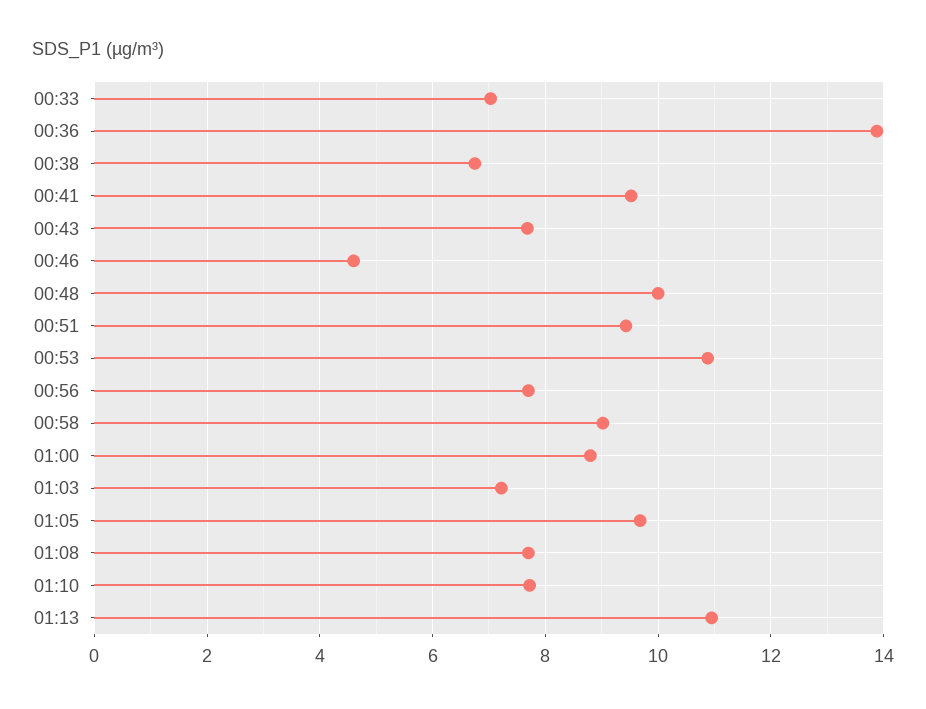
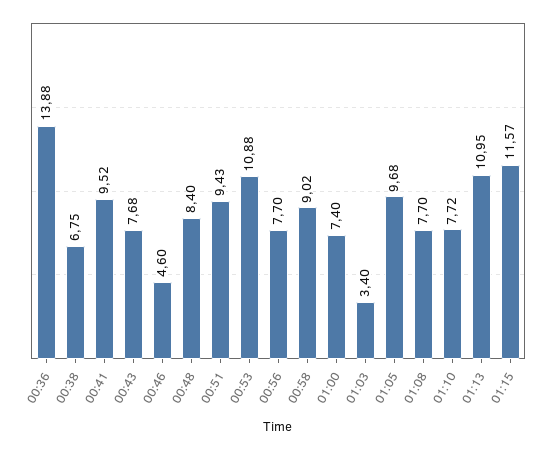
00:33: 7 -> none
00:48: 10 -> 8.4
01:00: 8.8 -> 7.4
01:03: 7.2 -> 3.4
01:15: none -> 11.57

